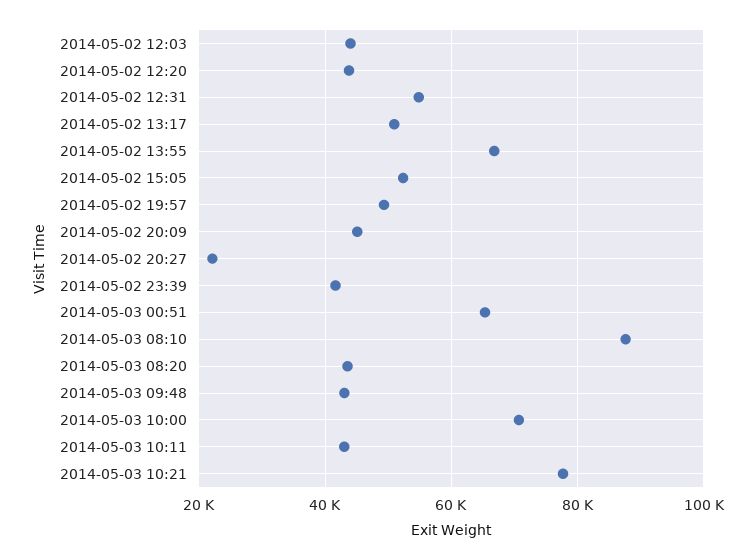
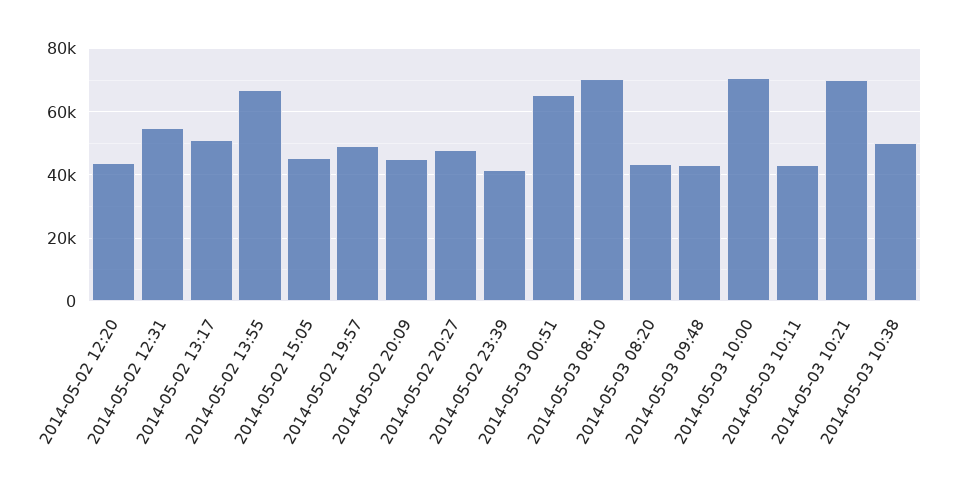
2014-05-02 12:03: 44000 -> none
2014-05-02 15:05: 52000 -> 46000
2014-05-02 20:27: 22000 -> 48000
2014-05-03 08:10: 88000 -> 70000
2014-05-03 10:21: 78000 -> 70000
2014-05-03 10:38: none -> 50000

